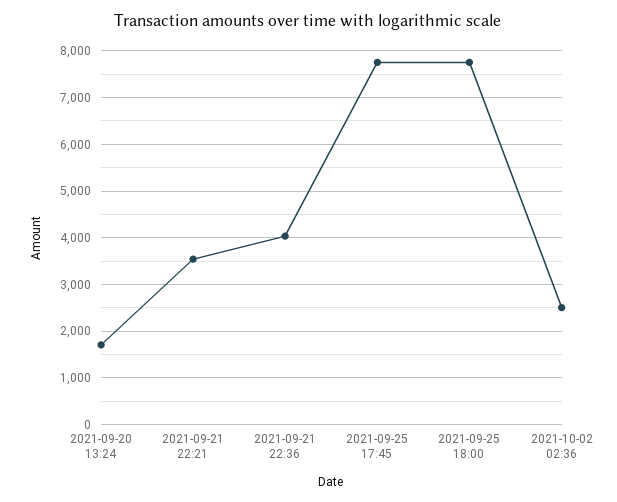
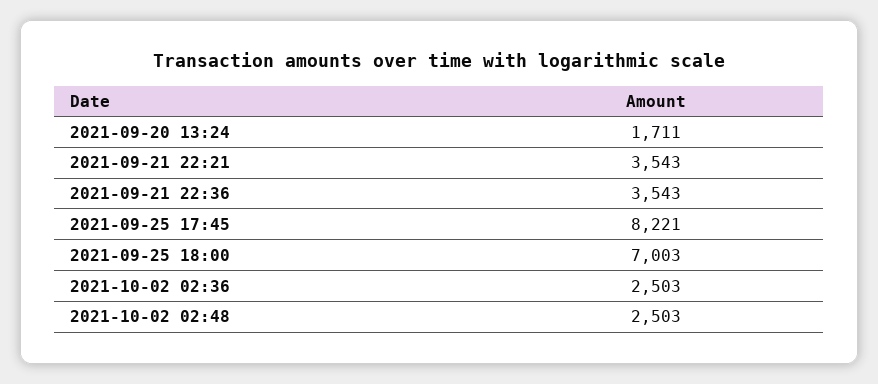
2021-09-21 22:36: 4000 -> 3543
2021-09-25 17:45: 7800 -> 8221
2021-09-25 18:00: 7800 -> 7003
2021-10-02 02:48: none -> 2503

